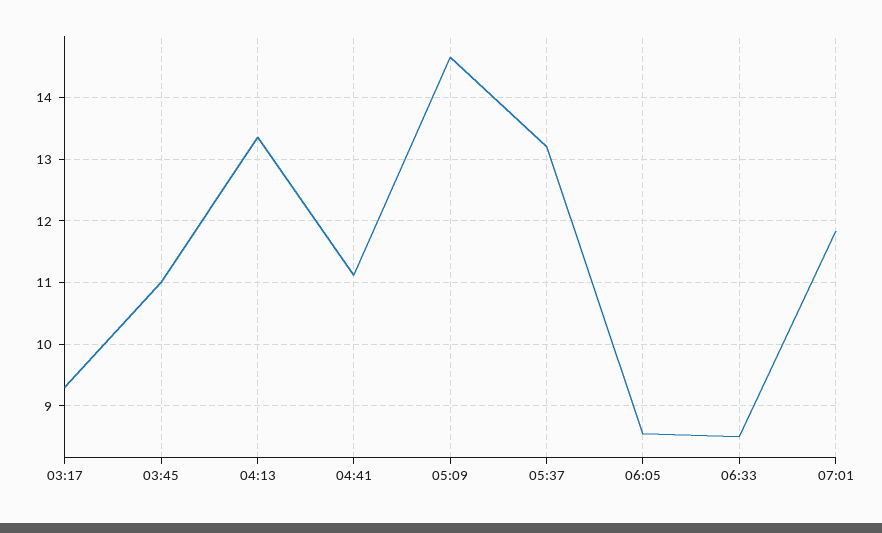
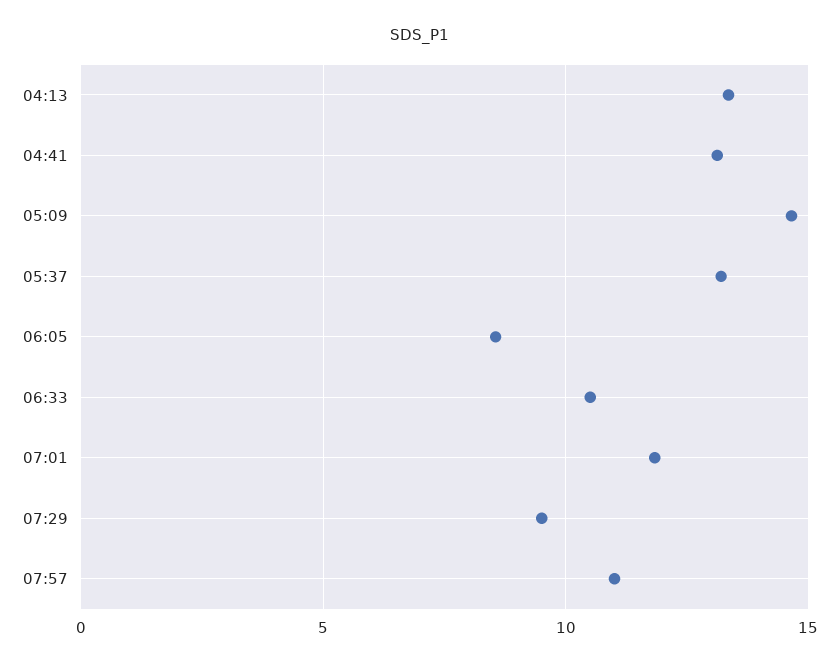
03:17: 9.3 -> none
03:45: 11 -> none
04:41: 11.1 -> 13
06:33: 8.5 -> 10.5
07:29: none -> 9.5
07:57: none -> 11

